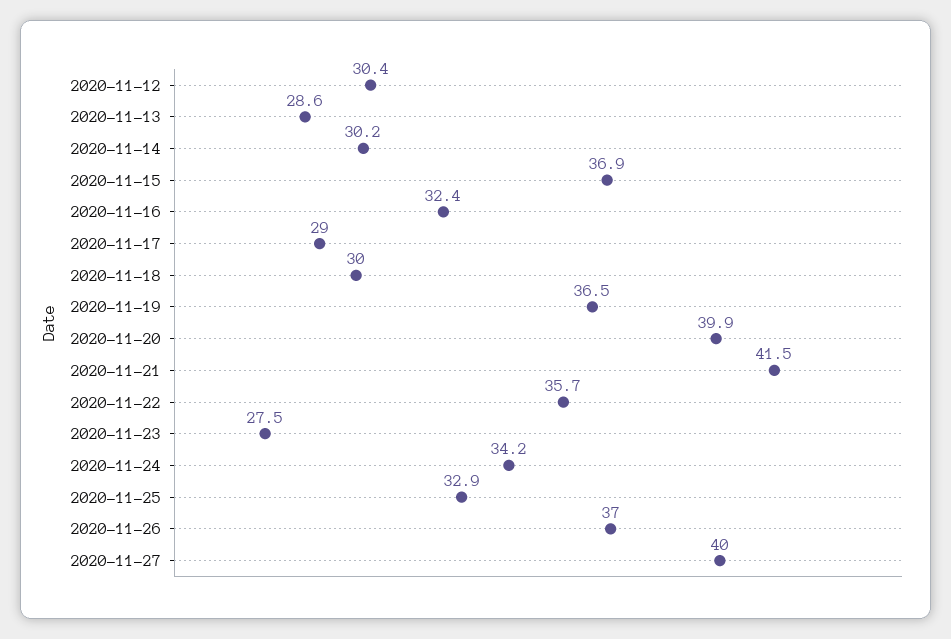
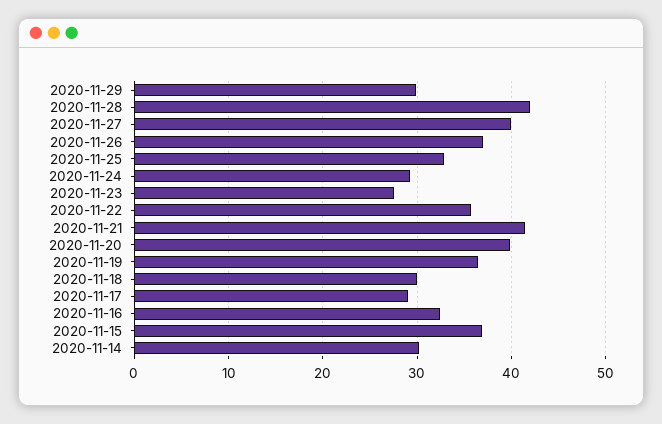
2020-11-12: 30.4 -> none
2020-11-13: 28.6 -> none
2020-11-24: 34.2 -> 29
2020-11-29: none -> 30
2020-11-28: none -> 42

